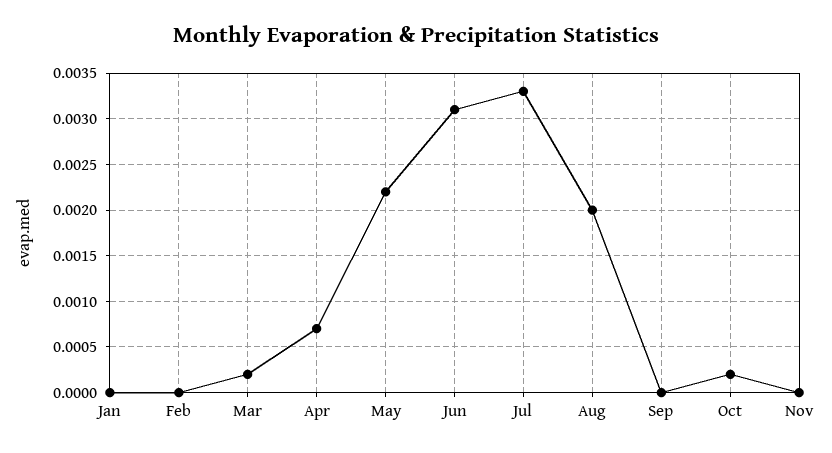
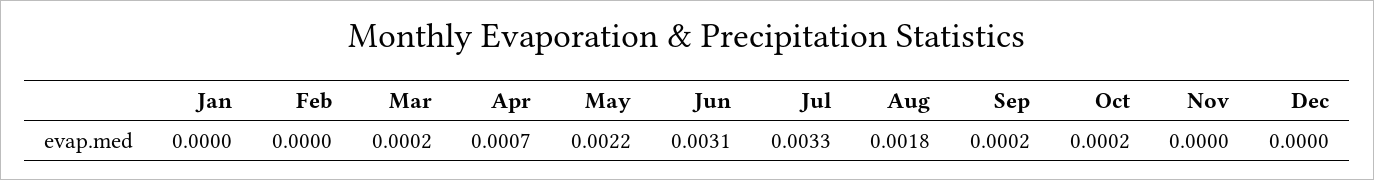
Aug: 0.002 -> 0.0018
Sep: 0 -> 0.0002
Dec: none -> 0

